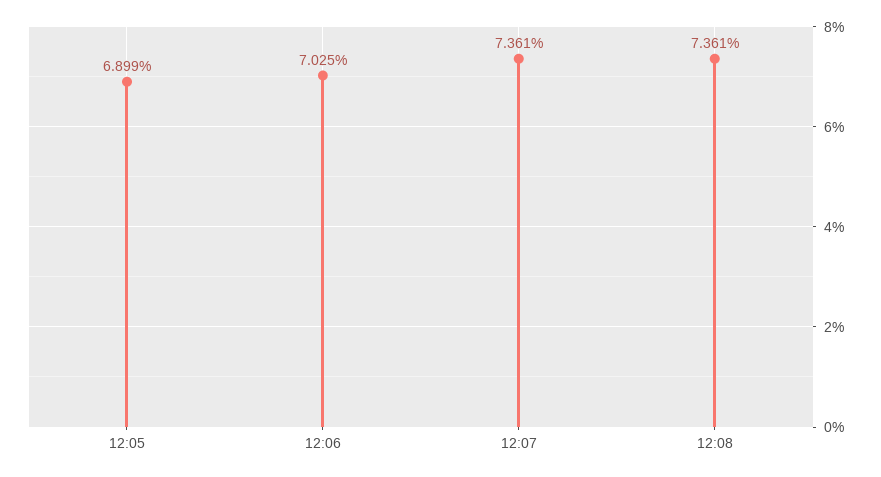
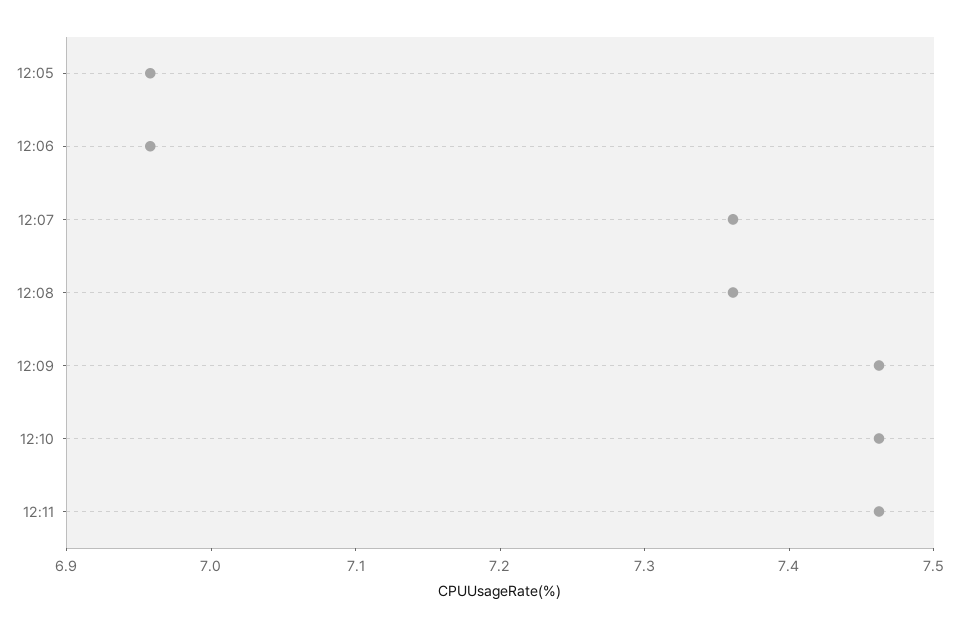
12:05: 6.899 -> 6.96
12:06: 7.025 -> 6.96
12:09: none -> 7.46
12:10: none -> 7.46
12:11: none -> 7.46

